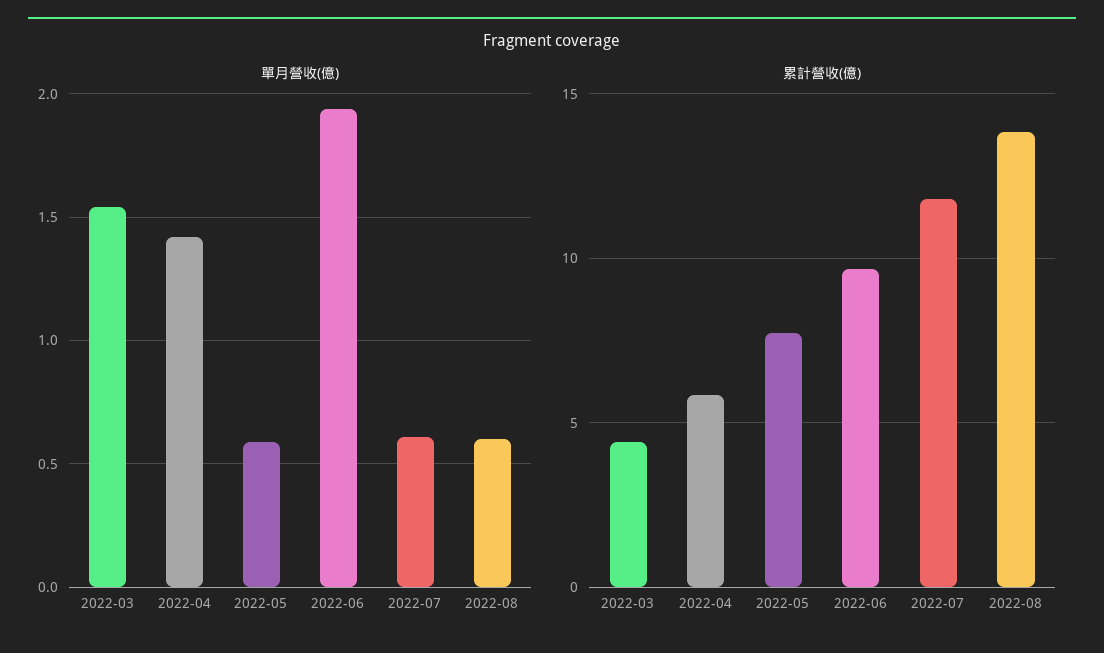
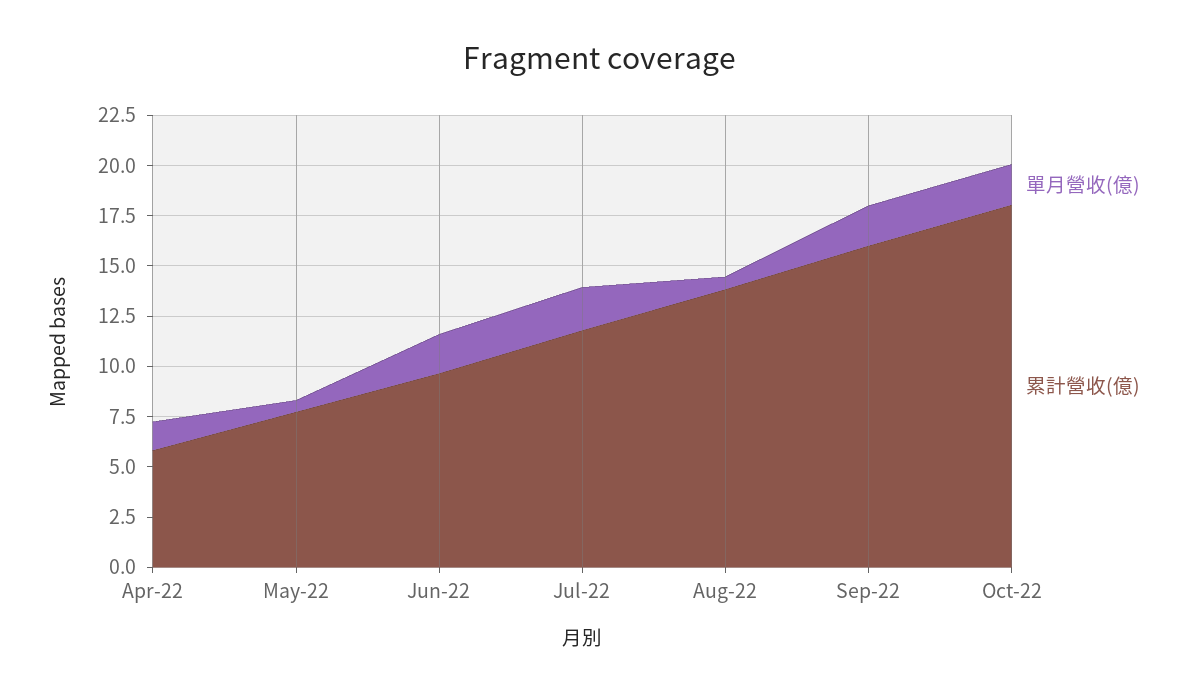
單月營收(億), 2022-03: 1.55 -> none
單月營收(億), 2022-07: 0.6 -> 2
累計營收(億), 2022-03: 4.5 -> none
單月營收(億), Sep-22: none -> 2
累計營收(億), Sep-22: none -> 16
單月營收(億), Oct-22: none -> 2
累計營收(億), Oct-22: none -> 18

